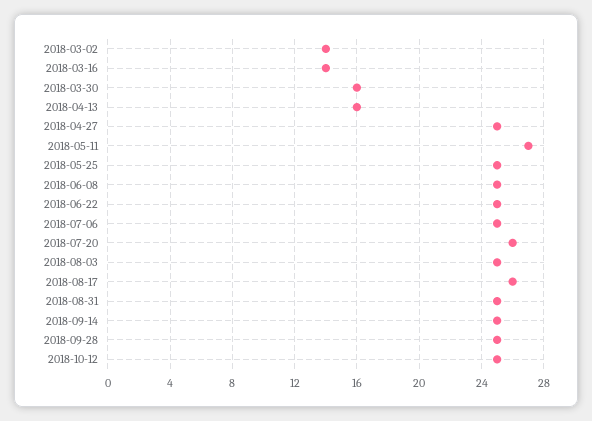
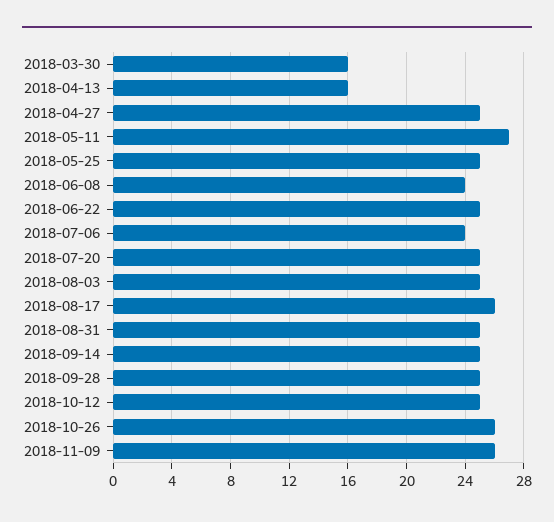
2018-03-02: 14 -> none
2018-03-16: 14 -> none
2018-06-08: 25 -> 24
2018-07-06: 25 -> 24
2018-07-20: 26 -> 25
2018-10-26: none -> 26
2018-11-09: none -> 26

